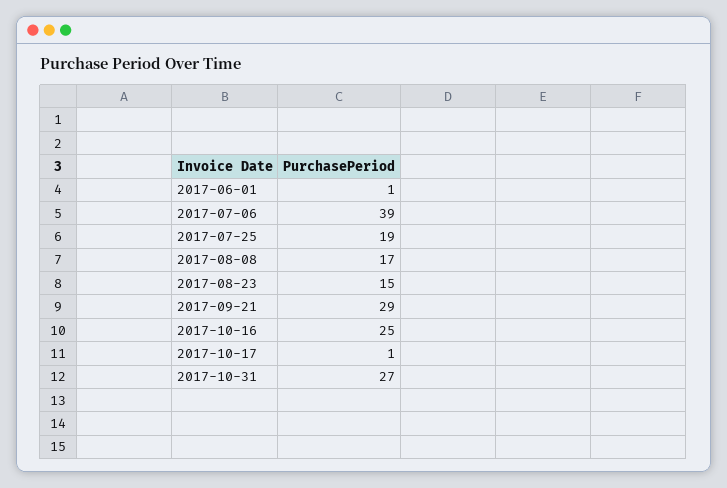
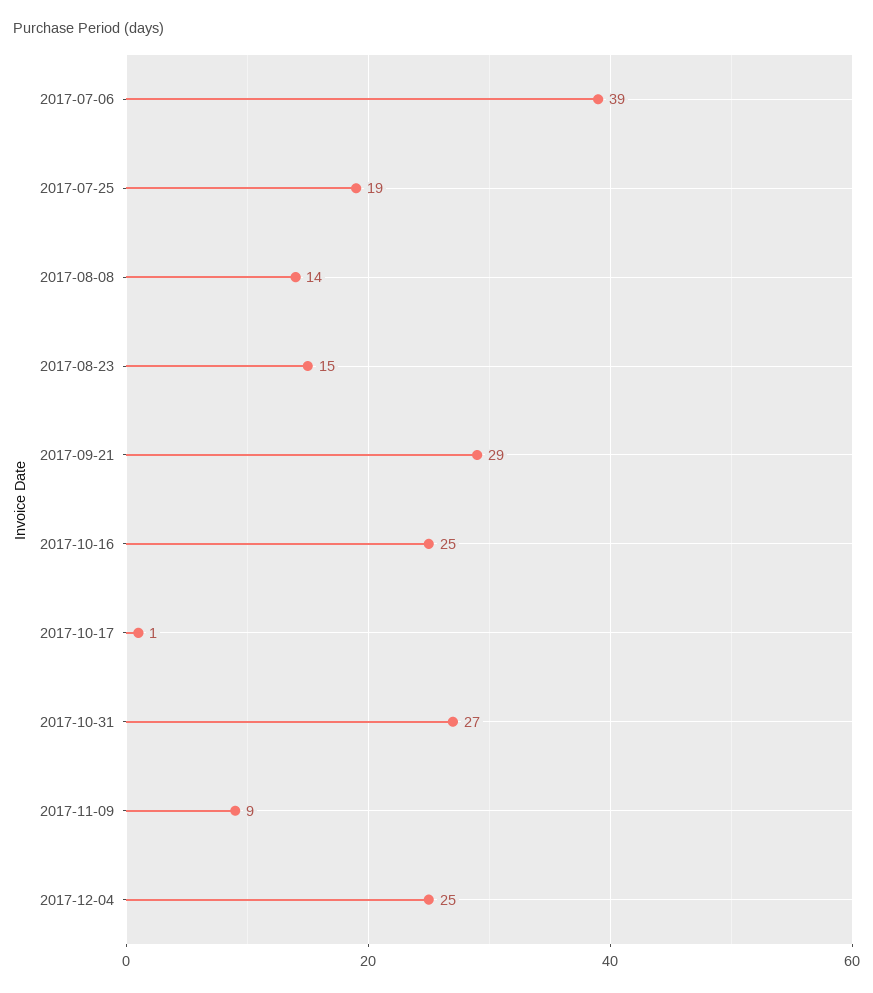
2017-06-01: 1 -> none
2017-08-08: 17 -> 14
2017-11-09: none -> 9
2017-12-04: none -> 25

